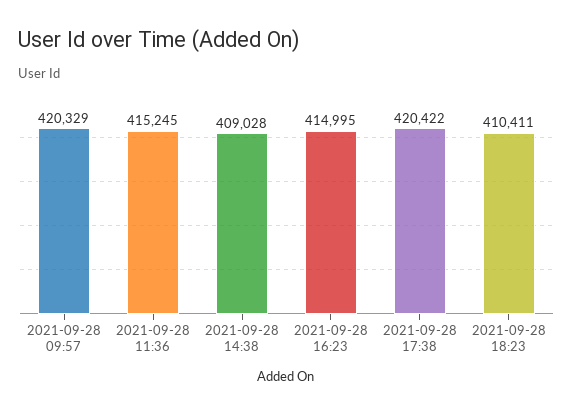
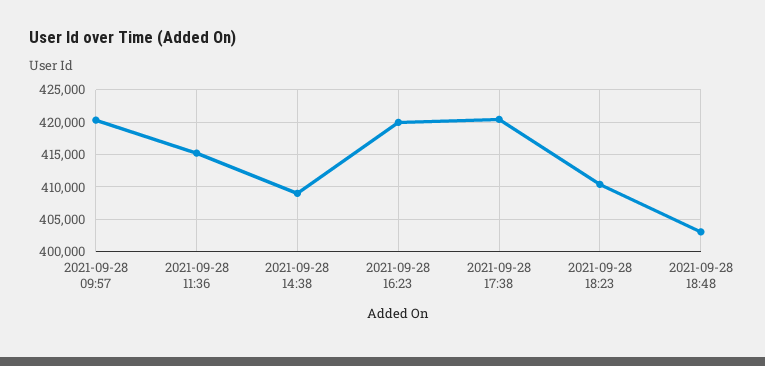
2021-09-28 16:23: 414995 -> 420000
2021-09-28 18:48: none -> 403000

